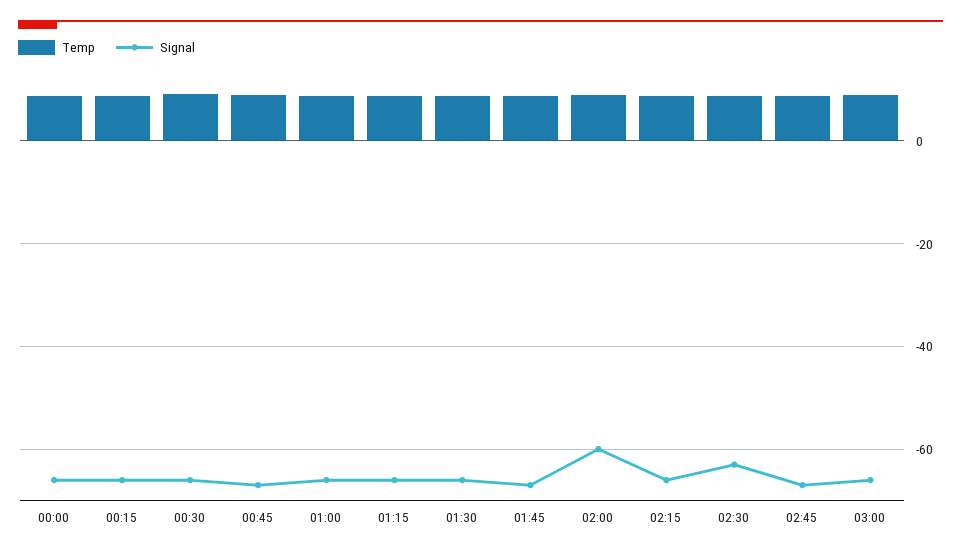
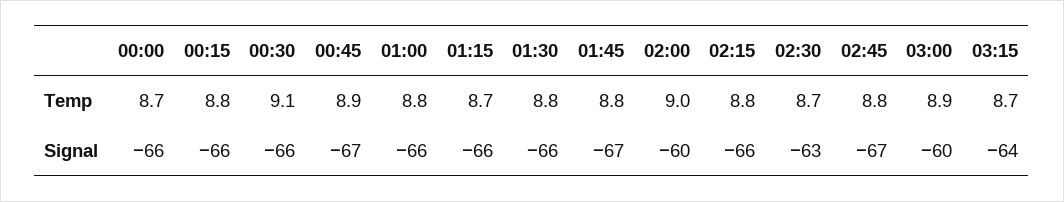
Signal, 03:00: -66 -> -60
Temp, 03:15: none -> 8.7
Signal, 03:15: none -> -64

